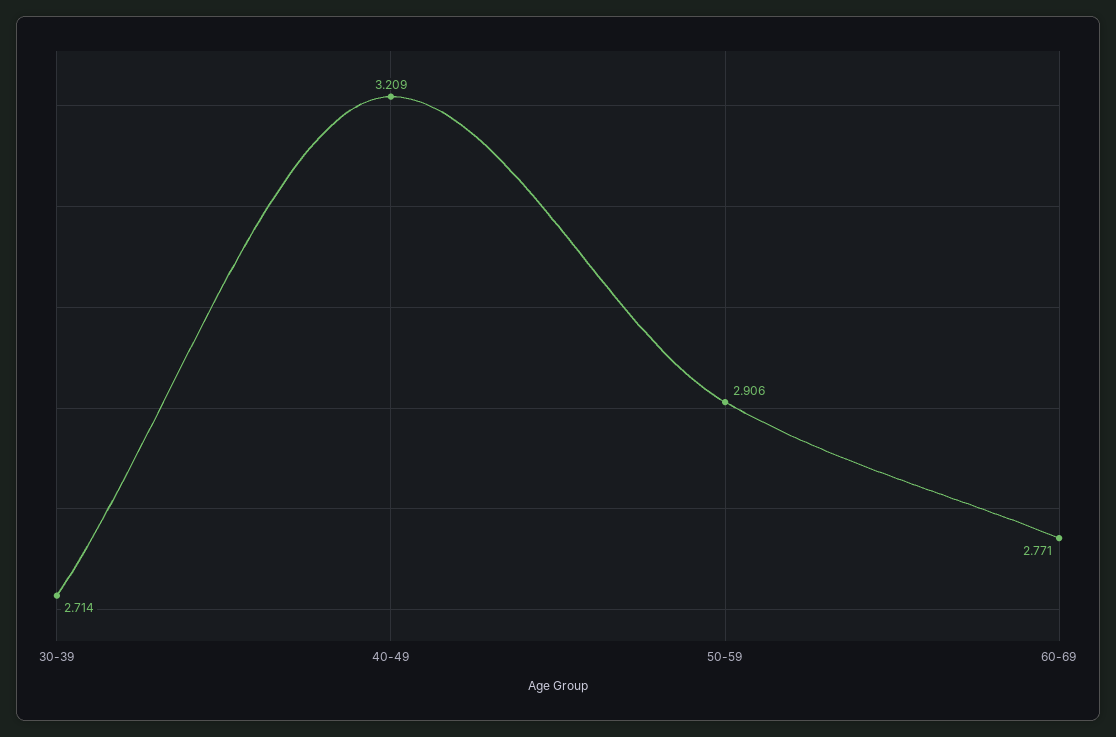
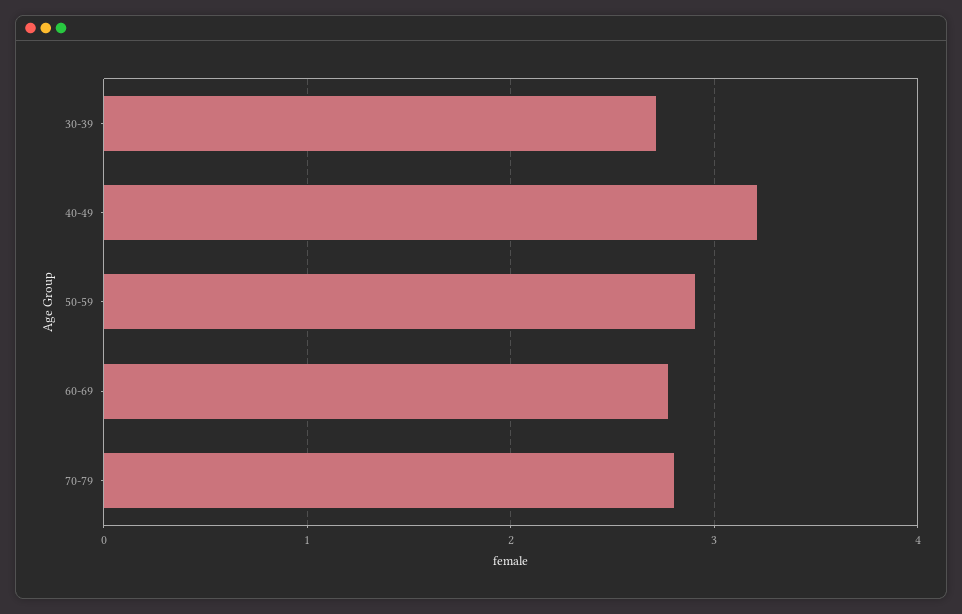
70-79: none -> 2.8

